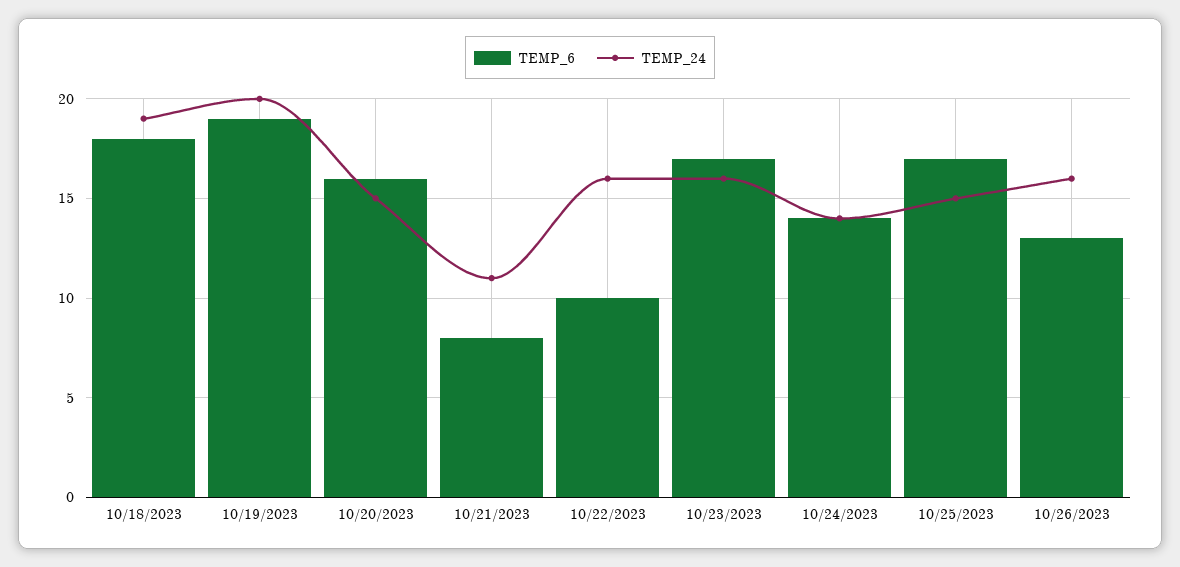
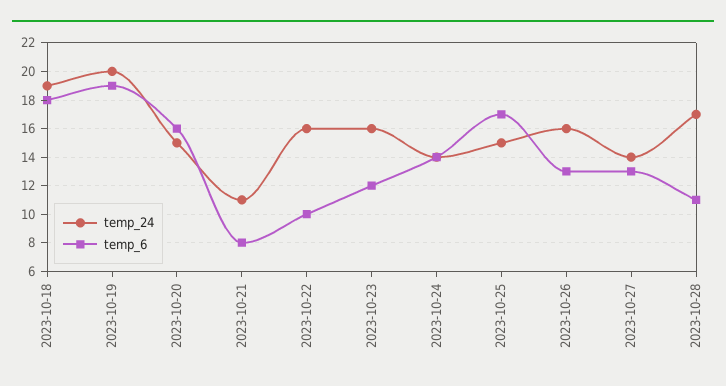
TEMP_6, 10/23/2023: 17 -> 12
TEMP_24, 2023-10-27: none -> 14
TEMP_6, 2023-10-27: none -> 13
TEMP_24, 2023-10-28: none -> 17
TEMP_6, 2023-10-28: none -> 11

